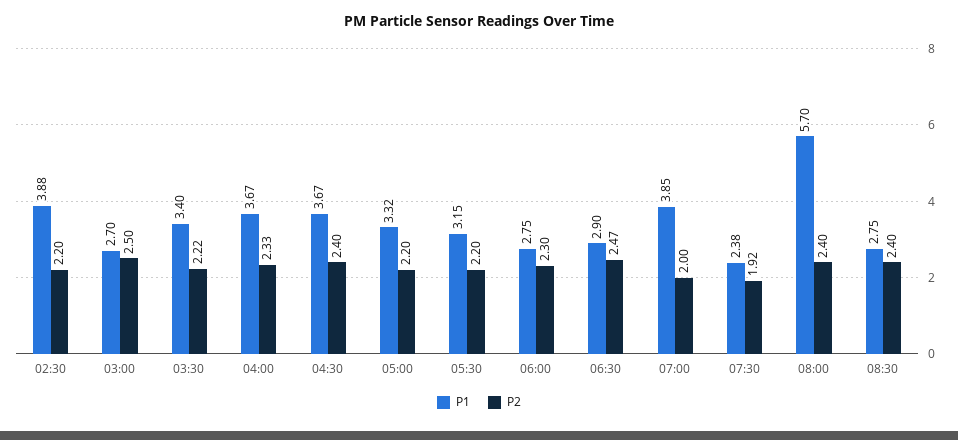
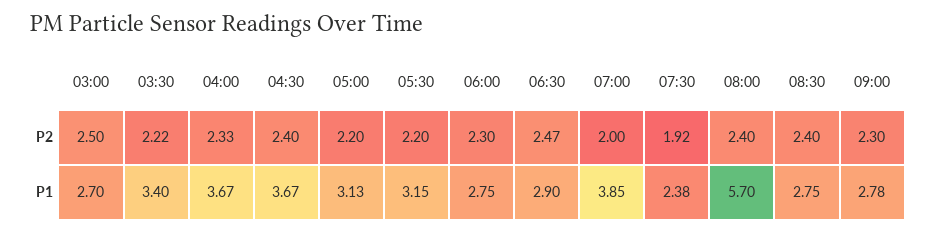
P1, 02:30: 3.88 -> none
P2, 02:30: 2.2 -> none
P1, 05:00: 3.32 -> 3.13
P2, 09:00: none -> 2.3
P1, 09:00: none -> 2.78

